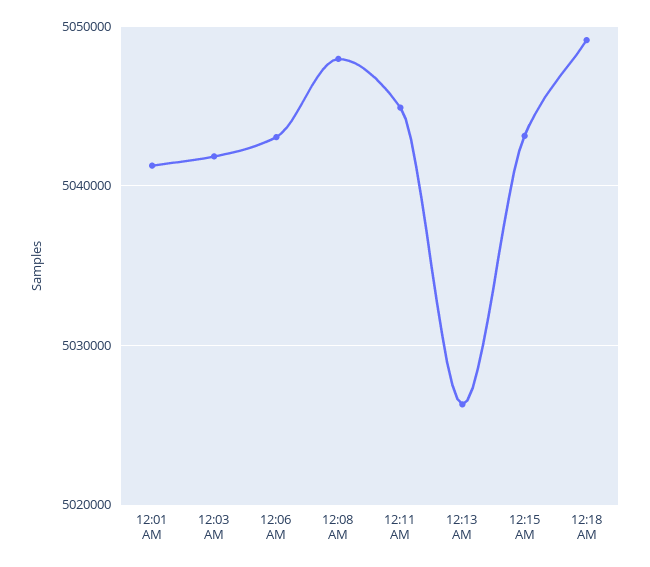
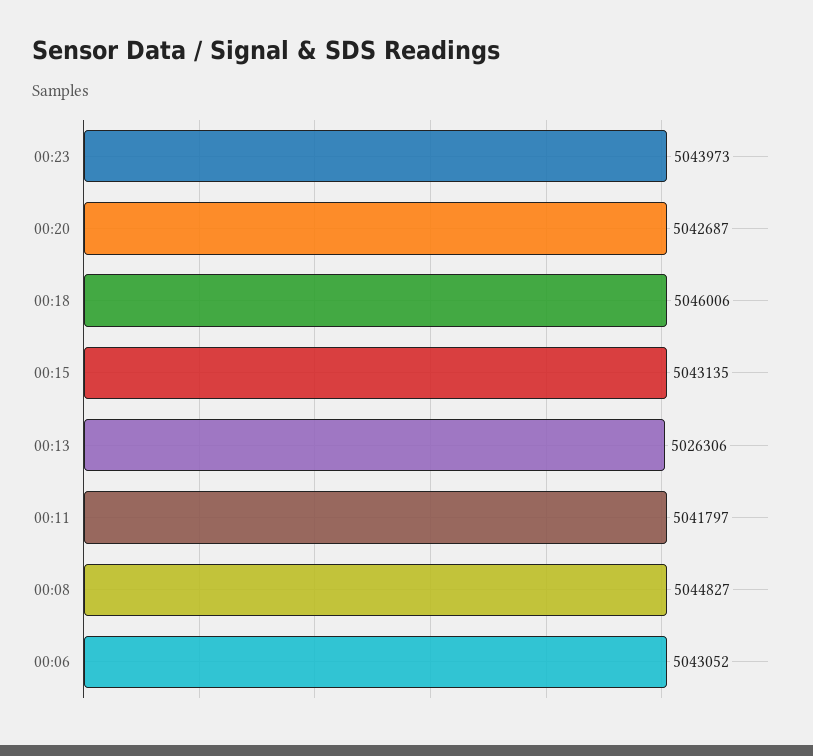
12:01 AM: 5041000 -> none
12:03 AM: 5042000 -> none
12:08 AM: 5048000 -> 5044827
12:11 AM: 5045000 -> 5041797
12:18 AM: 5049000 -> 5046006
00:23: none -> 5043973
00:20: none -> 5042687

